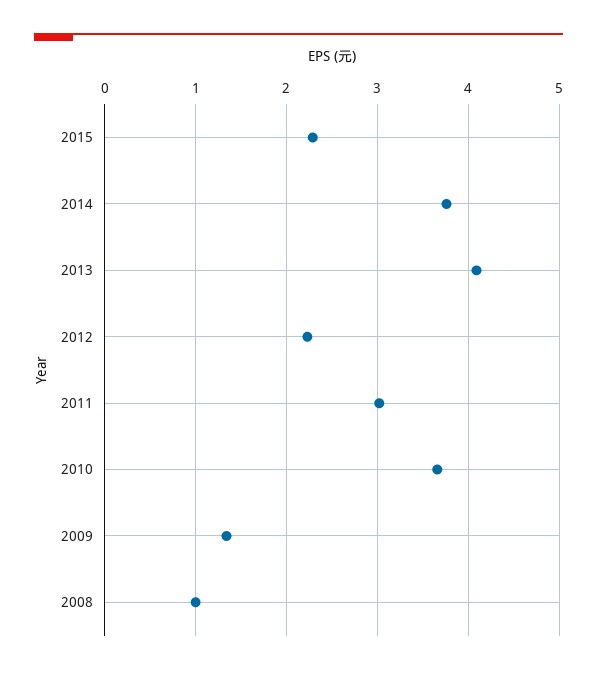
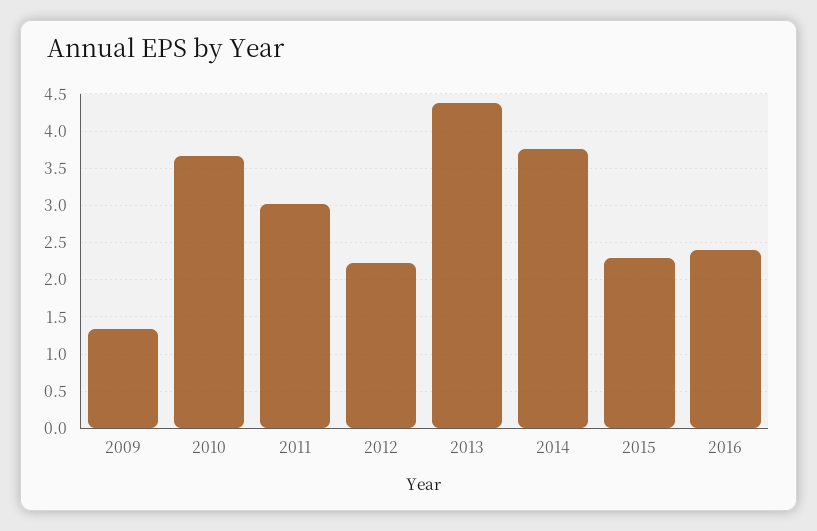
2013: 4.1 -> 4.4
2008: 1 -> none
2016: none -> 2.4

